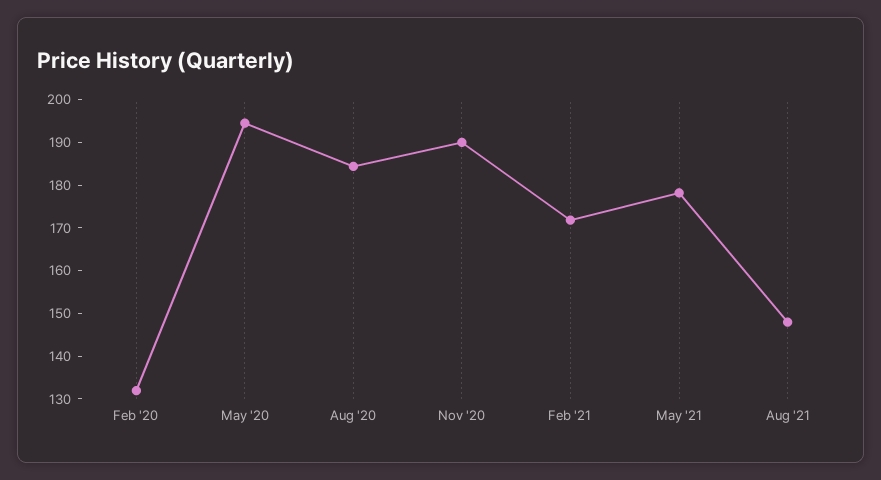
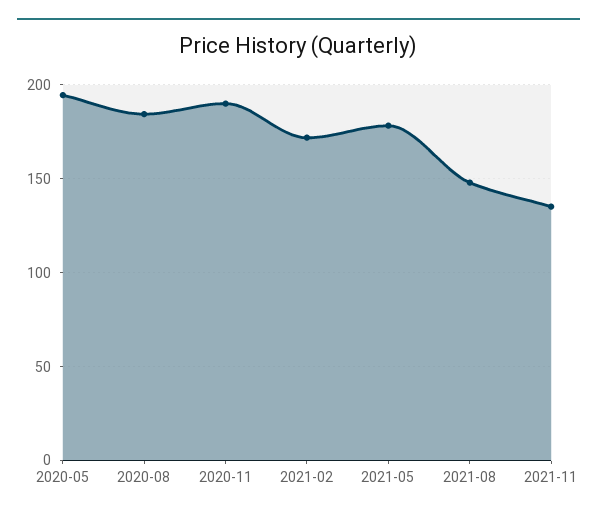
Feb '20: 132 -> none
2021-11: none -> 135

